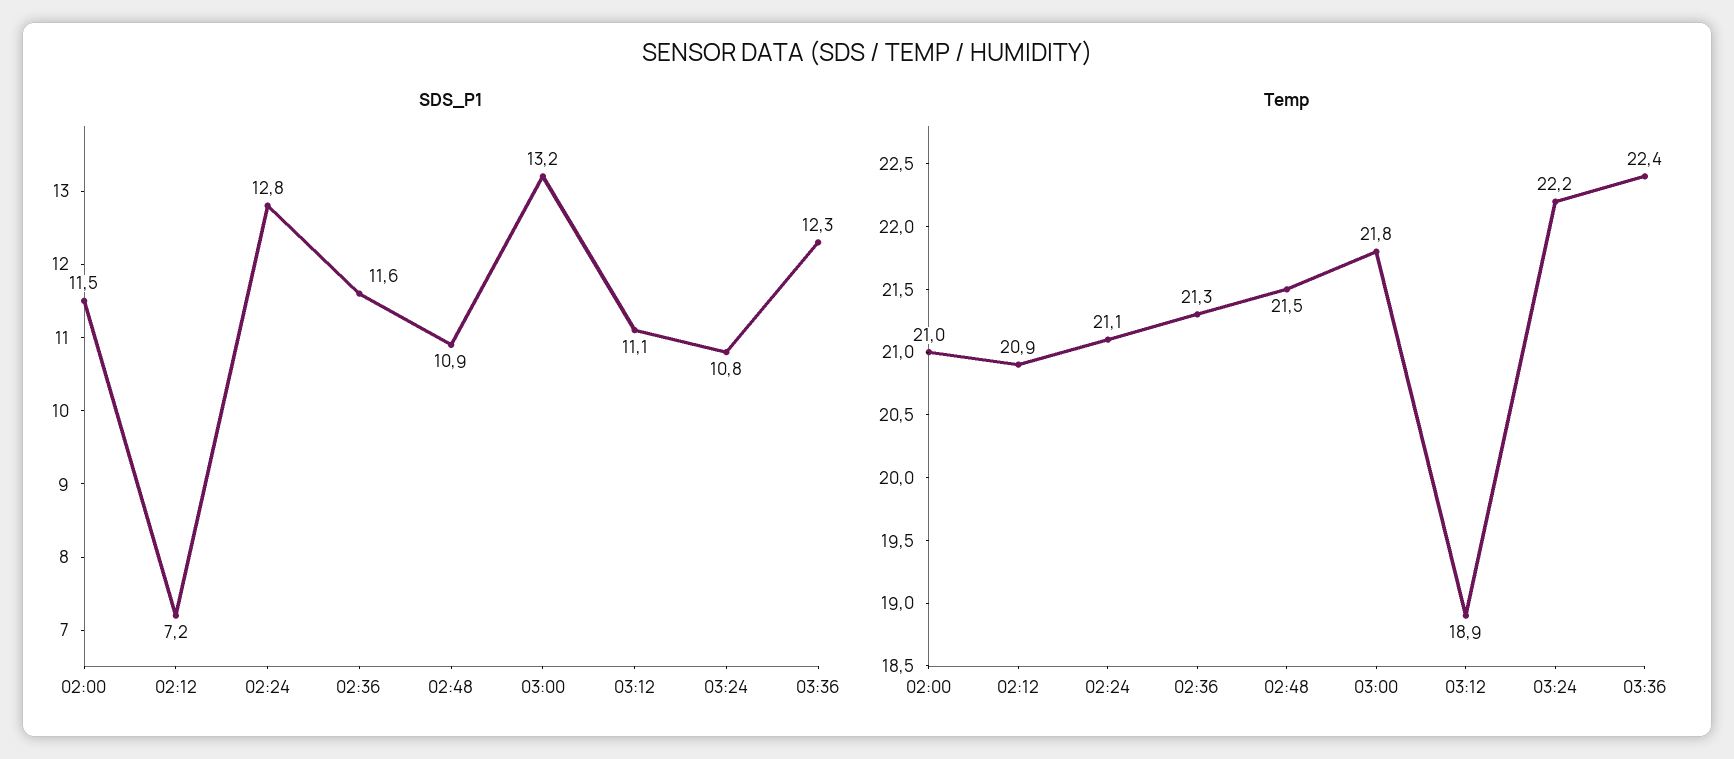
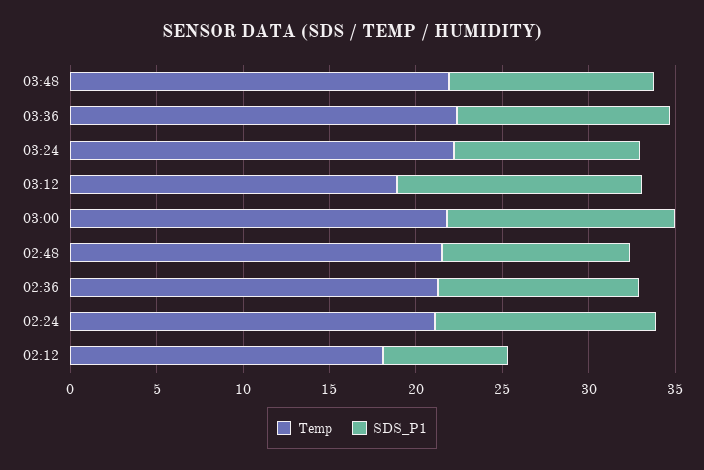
SDS_P1, 02:00: 11.5 -> none
SDS_P1, 03:12: 11.1 -> 14
Temp, 02:00: 21 -> none
Temp, 02:12: 20.9 -> 18
Temp, 03:48: none -> 22
SDS_P1, 03:48: none -> 12

